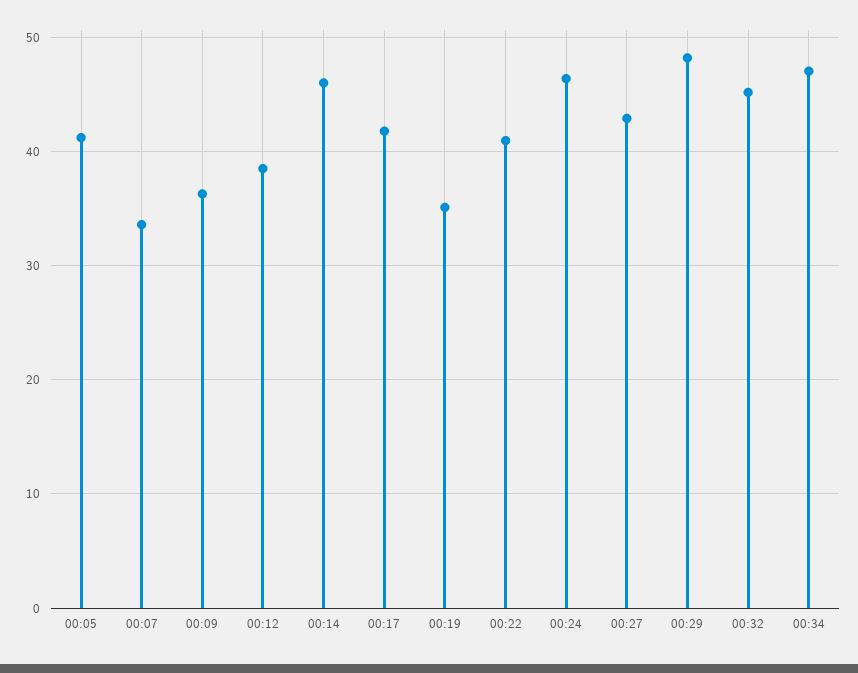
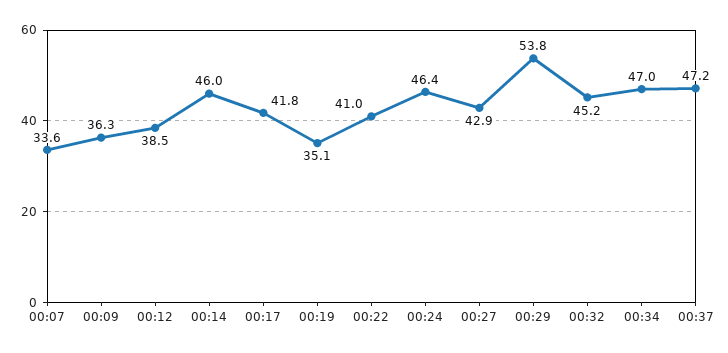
00:05: 41 -> none
00:29: 48 -> 53.8
00:37: none -> 47.2

